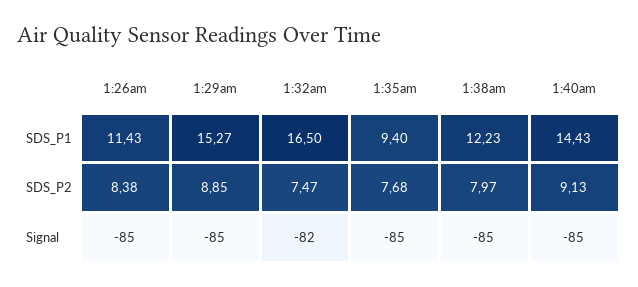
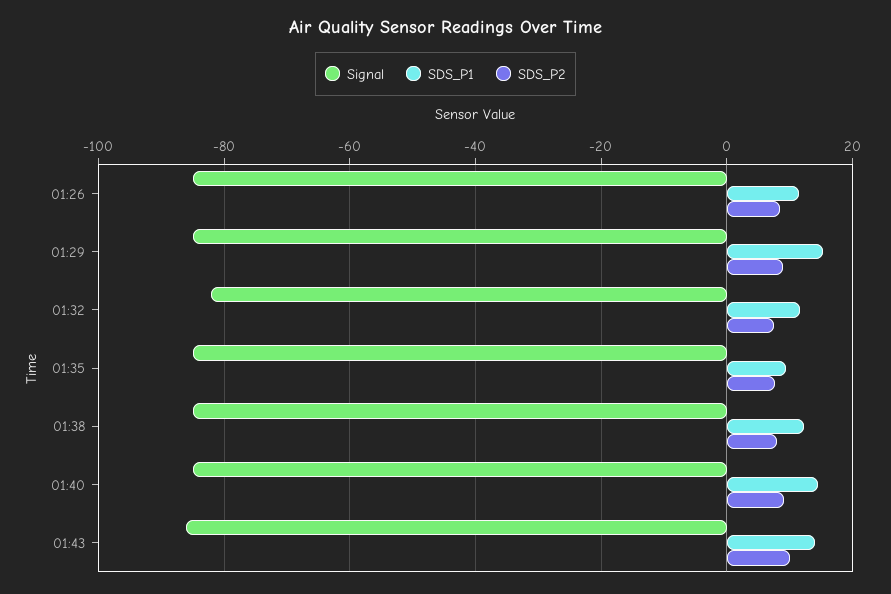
SDS_P1, 1:32am: 16.5 -> 12
Signal, 01:43: none -> -86
SDS_P1, 01:43: none -> 14
SDS_P2, 01:43: none -> 10

